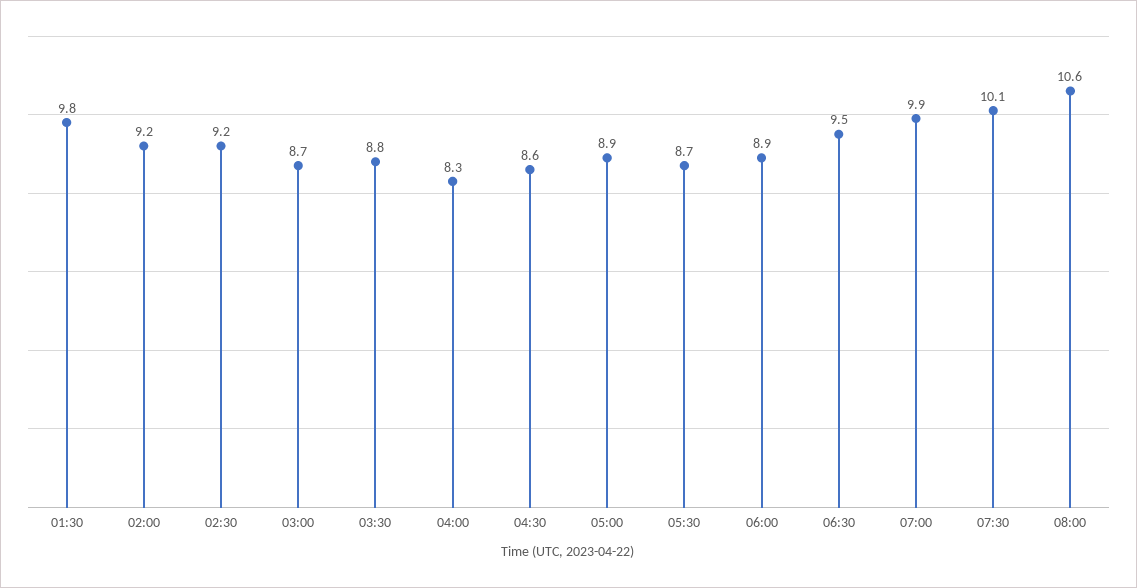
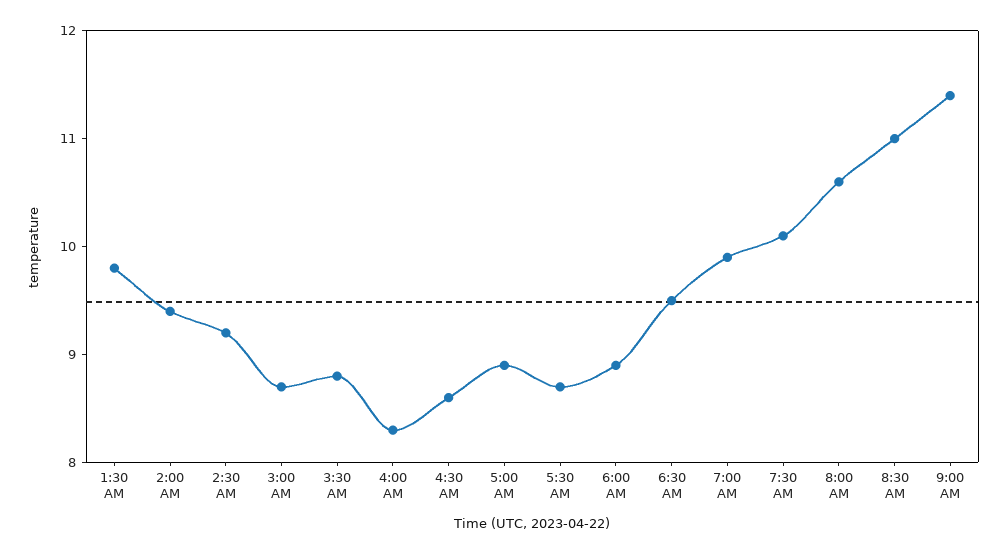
02:00: 9.2 -> 9.4
8:30 AM: none -> 11
9:00 AM: none -> 11.4

